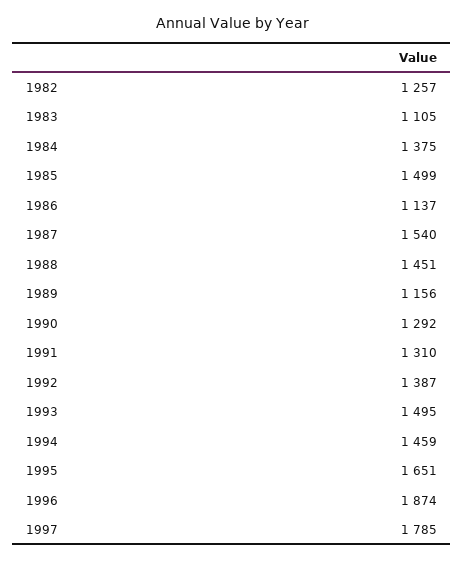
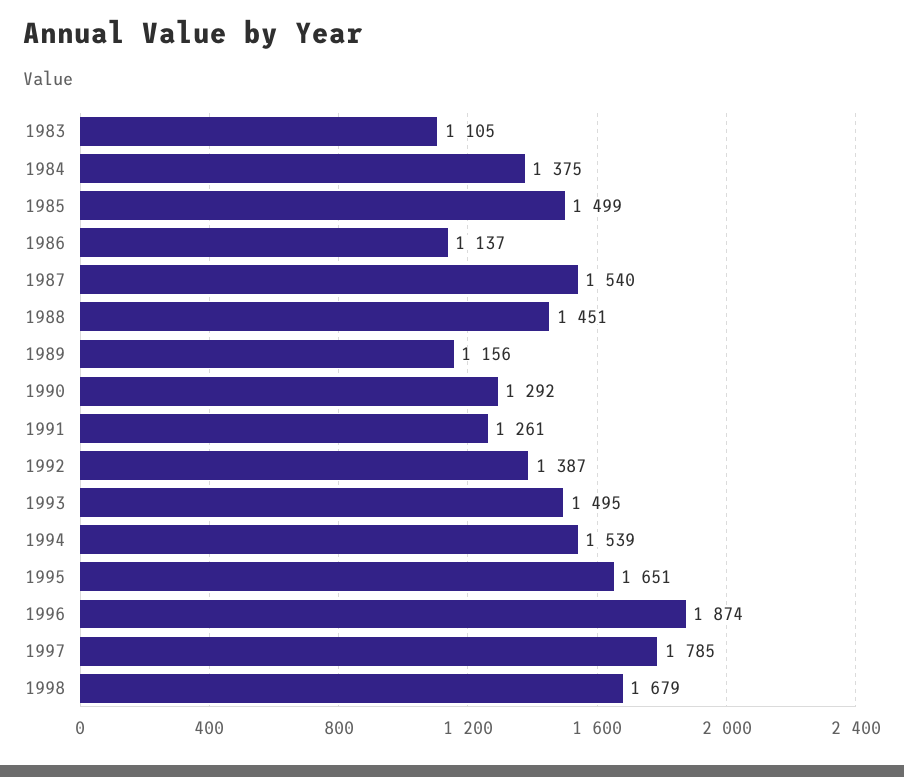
1982: 1257 -> none
1991: 1310 -> 1261
1994: 1459 -> 1539
1998: none -> 1679

